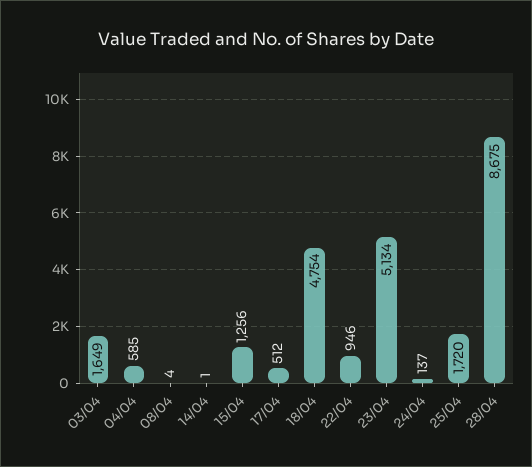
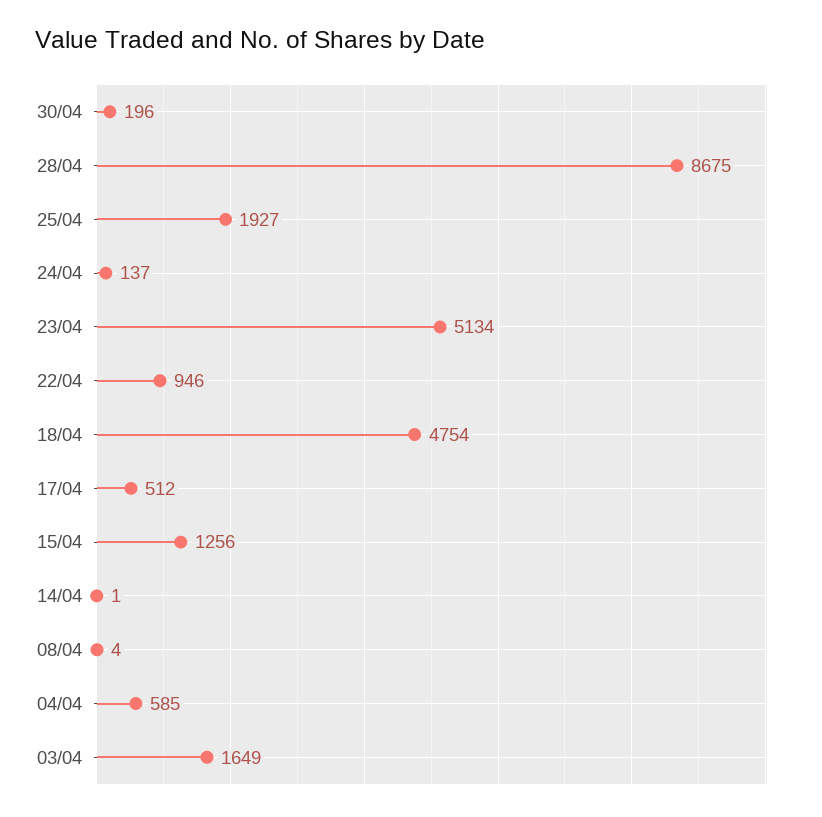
25/04: 1720 -> 1927
30/04: none -> 196

